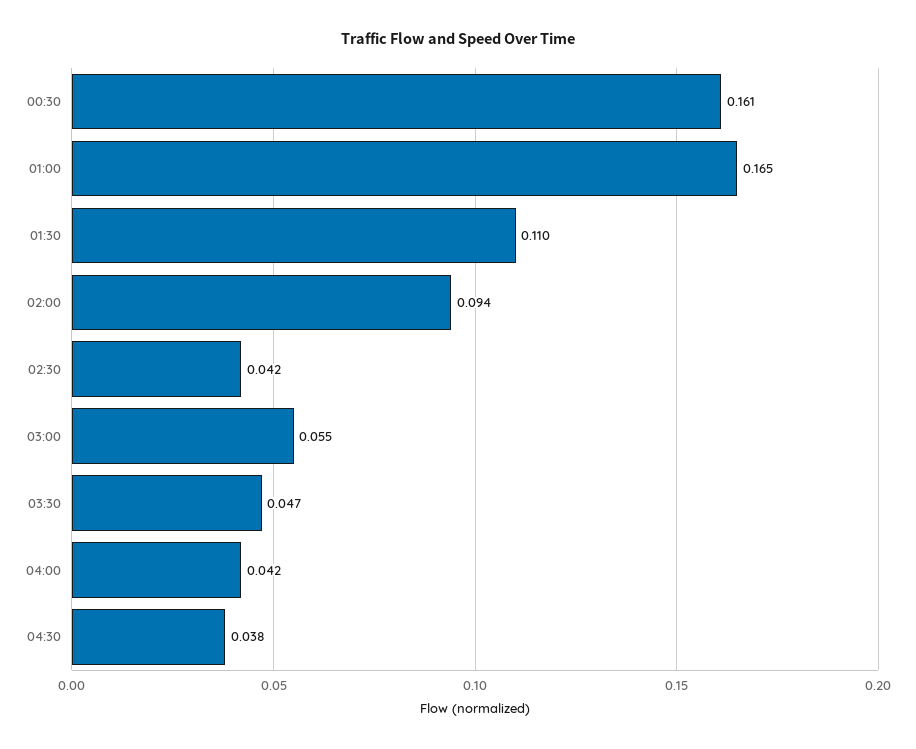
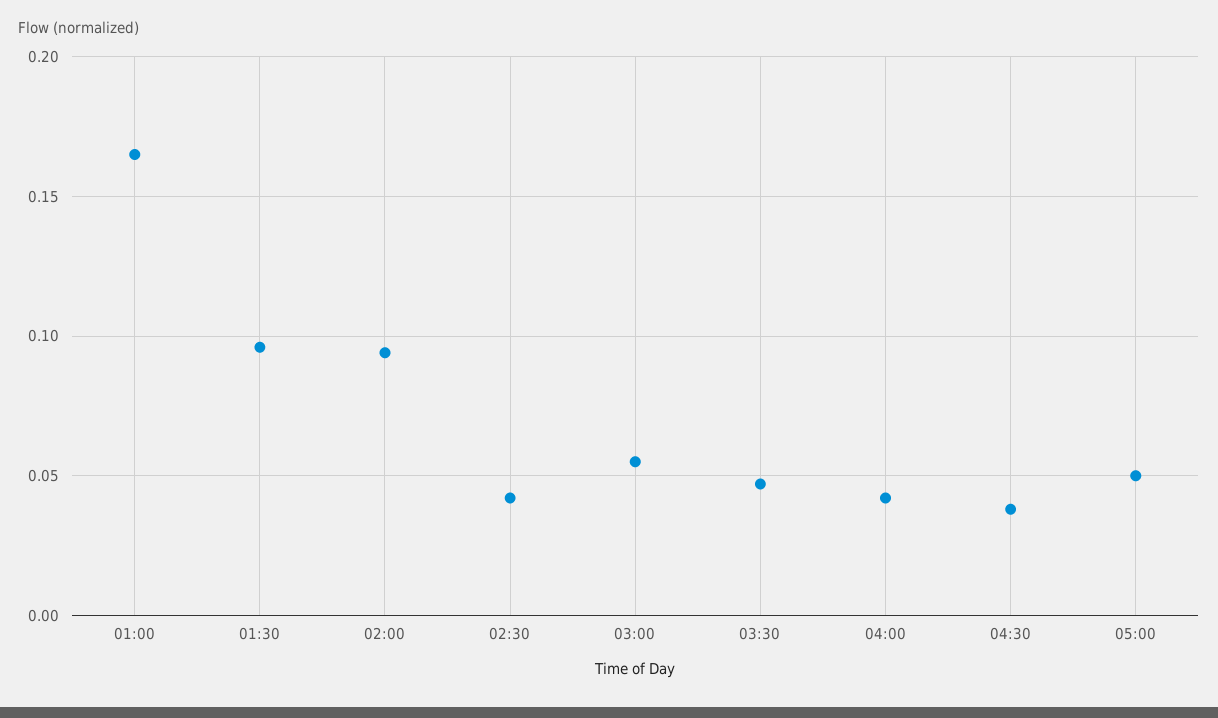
00:30: 0.161 -> none
01:30: 0.11 -> 0.095
05:00: none -> 0.05

